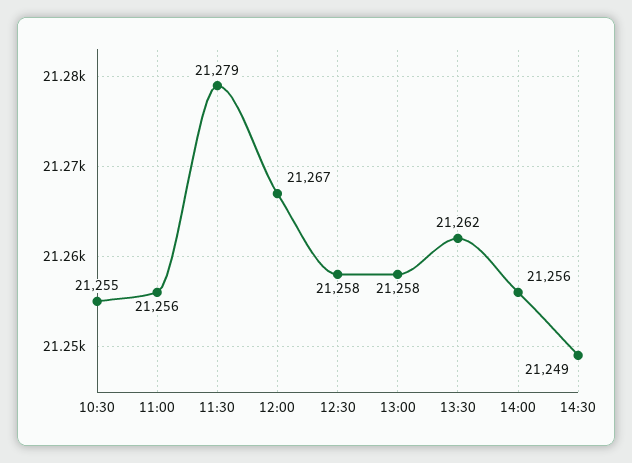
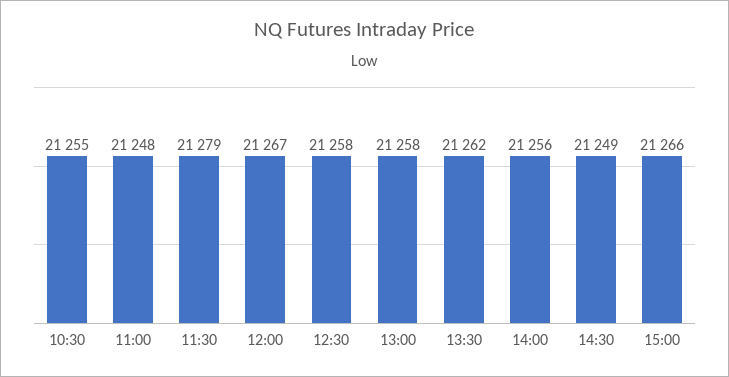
11:00: 21256 -> 21248
15:00: none -> 21266

